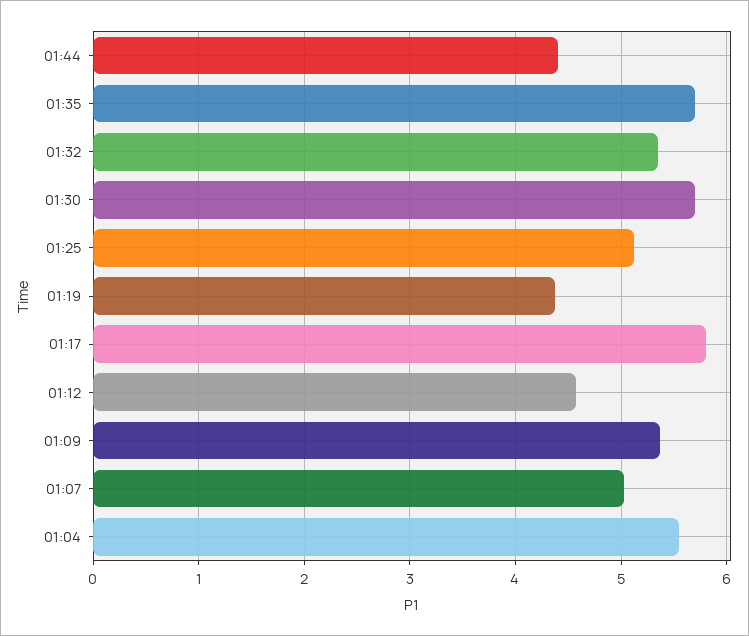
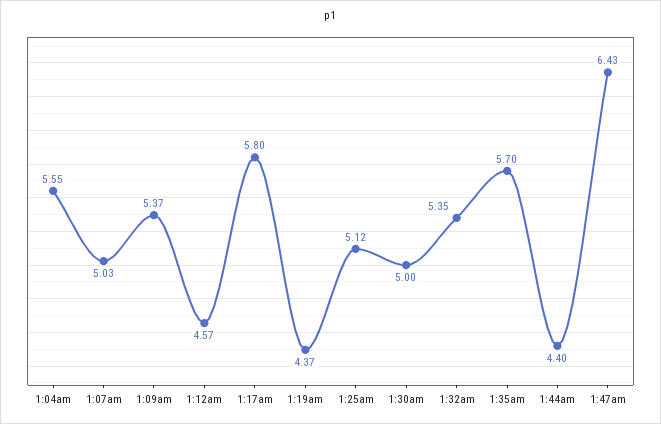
01:30: 5.7 -> 5
1:47am: none -> 6.43

